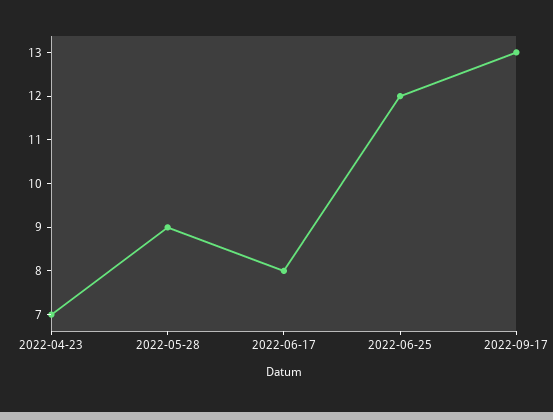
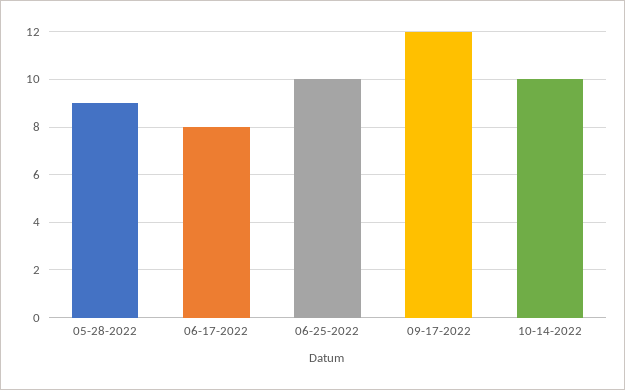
2022-04-23: 7 -> none
2022-06-25: 12 -> 10
2022-09-17: 13 -> 12
10-14-2022: none -> 10

